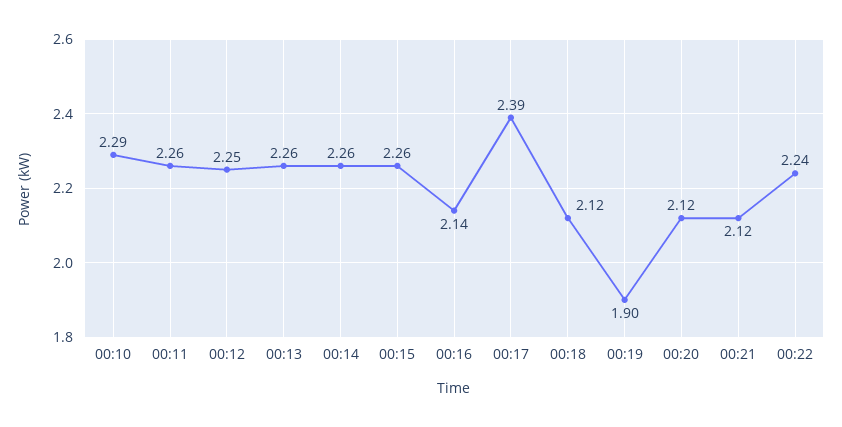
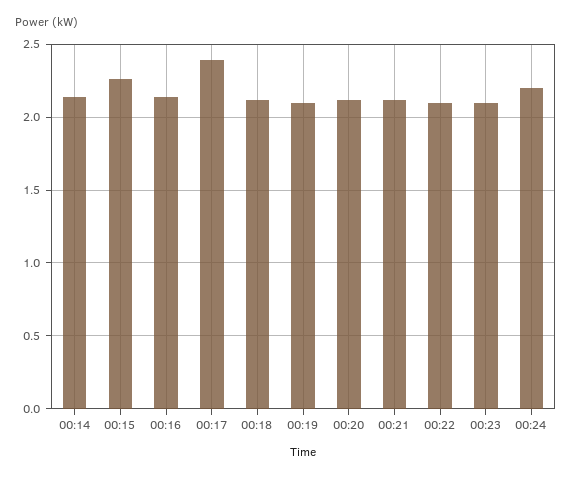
00:10: 2.29 -> none
00:11: 2.26 -> none
00:12: 2.25 -> none
00:13: 2.26 -> none
00:14: 2.26 -> 2.15
00:19: 1.9 -> 2.1
00:22: 2.24 -> 2.1
00:23: none -> 2.1
00:24: none -> 2.2

